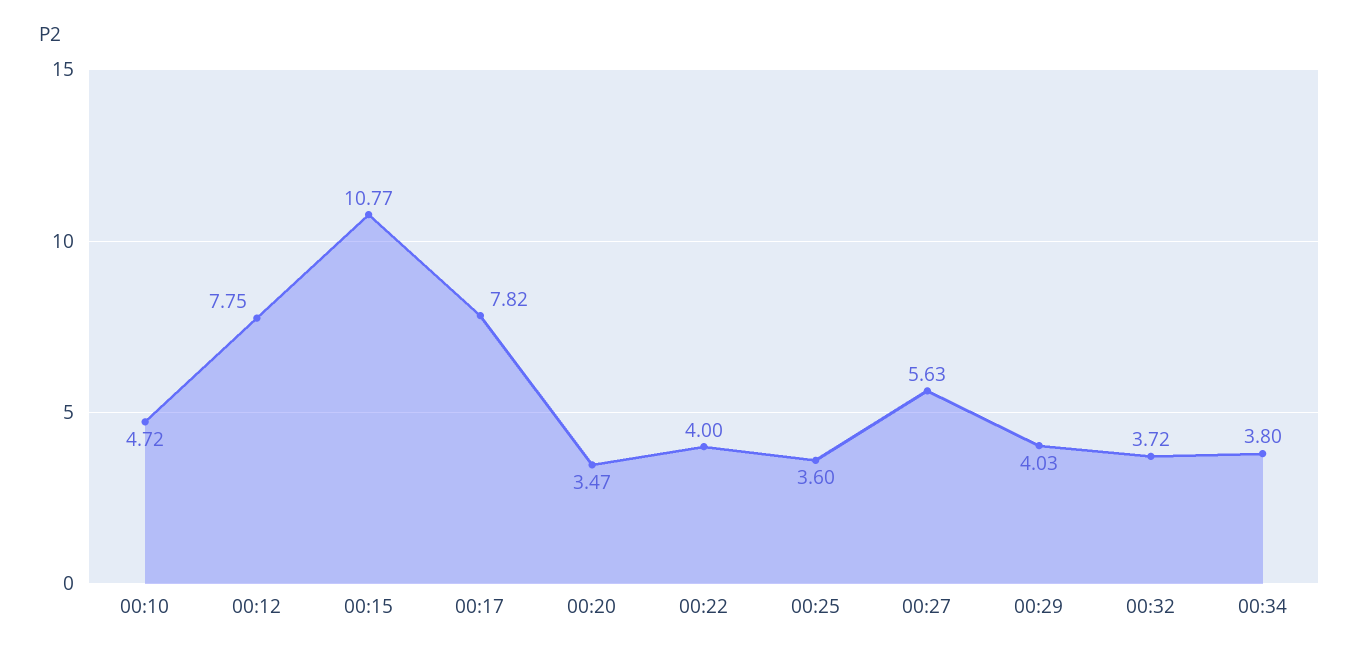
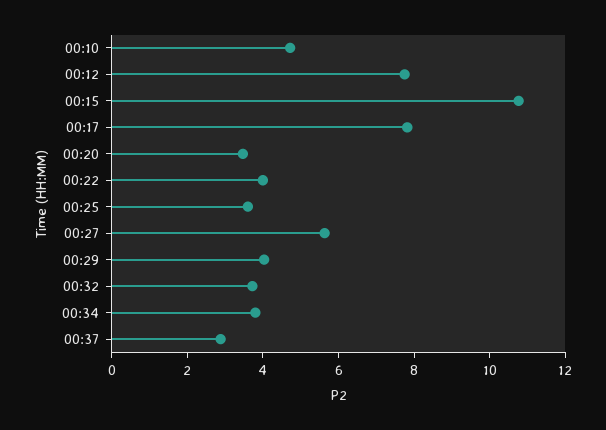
00:37: none -> 3

